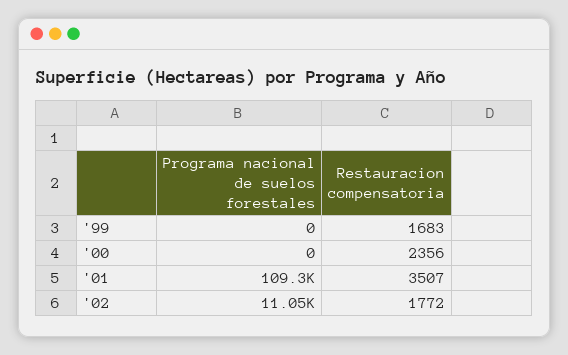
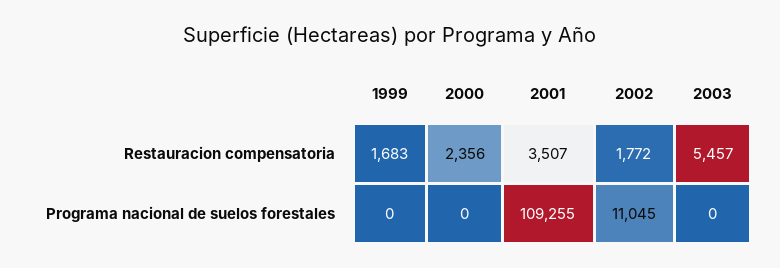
Restauracion compensatoria, 2003: none -> 5457
Programa nacional de suelos forestales, 2003: none -> 0

